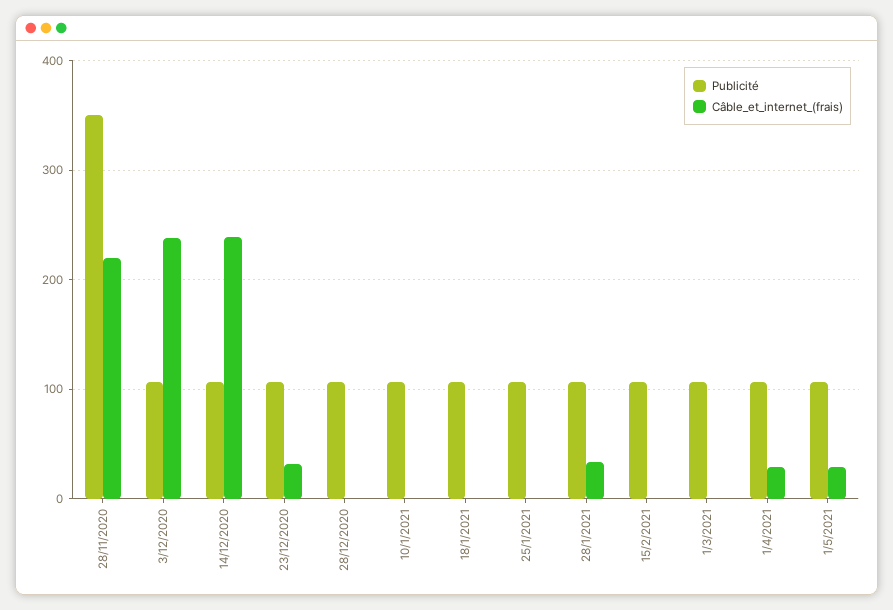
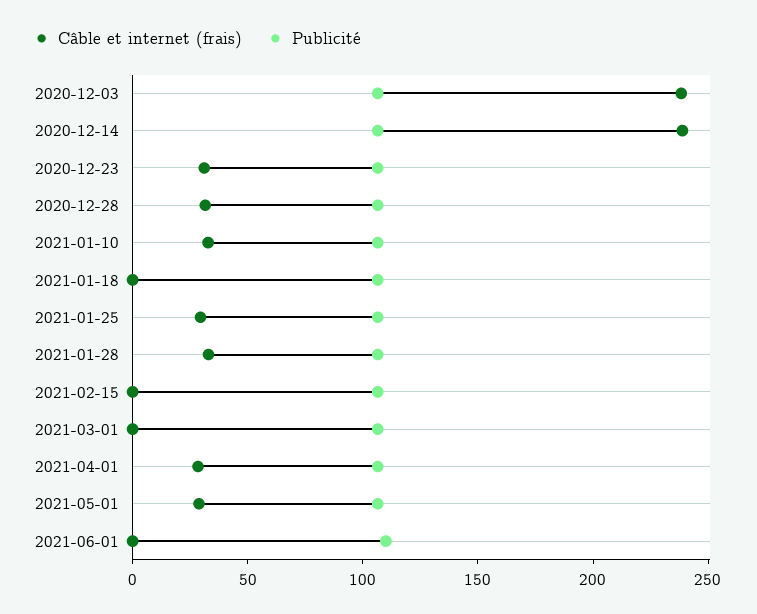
Publicité, 28/11/2020: 350 -> none
Câble_et_internet_(frais), 28/11/2020: 220 -> none
Câble_et_internet_(frais), 28/12/2020: 0 -> 30
Câble_et_internet_(frais), 10/1/2021: 0 -> 30
Câble_et_internet_(frais), 25/1/2021: 0 -> 30
Câble_et_internet_(frais), 2021-06-01: none -> 0
Publicité, 2021-06-01: none -> 110

